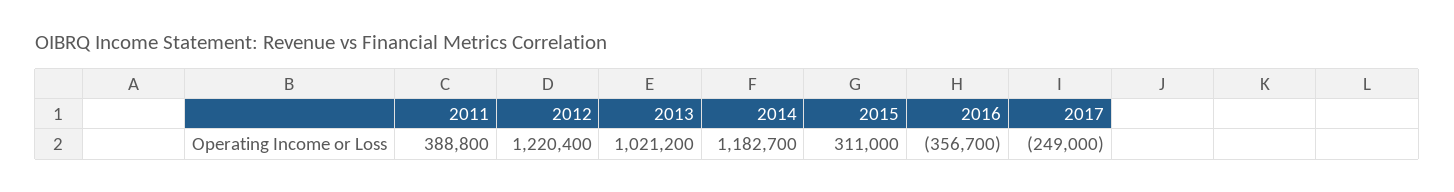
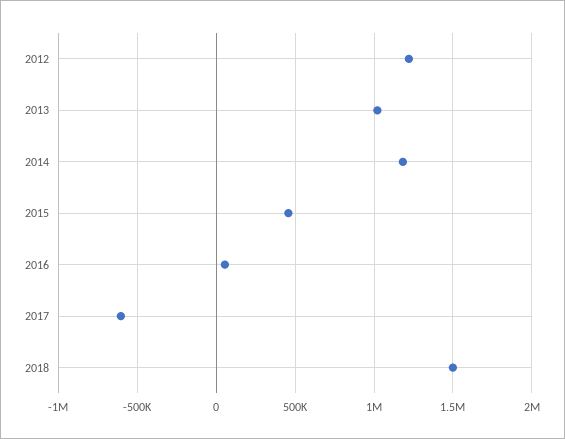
2011: 388800 -> none
2015: 311000 -> 450000
2016: -356700 -> 50000
2017: -249000 -> -600000
2018: none -> 1500000

